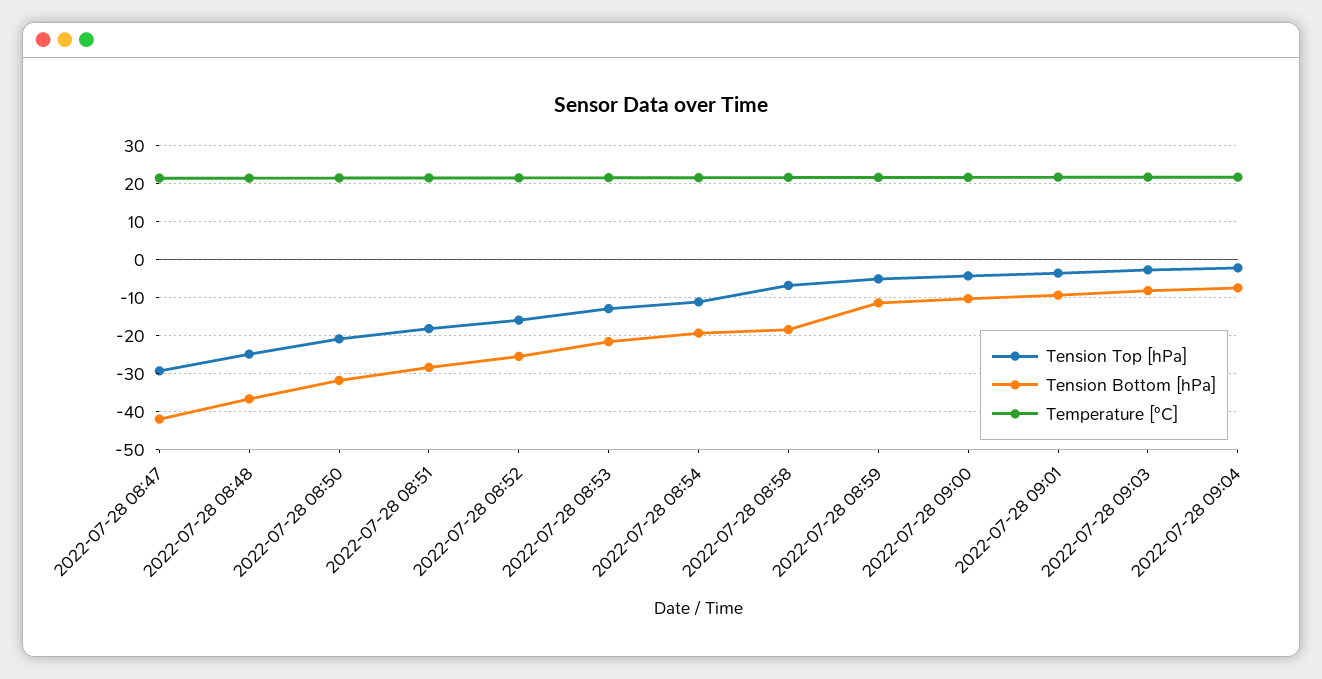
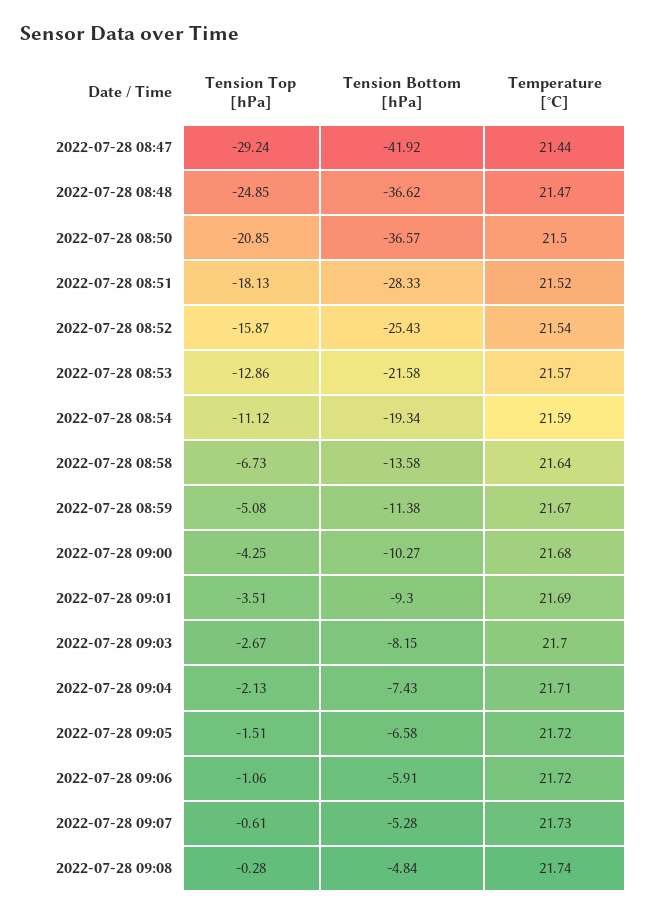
Tension Bottom [hPa], 2022-07-28 08:50: -32 -> -36.57
Tension Bottom [hPa], 2022-07-28 08:58: -18 -> -13.58
Tension Top [hPa], 2022-07-28 09:05: none -> -1.51
Tension Bottom [hPa], 2022-07-28 09:05: none -> -6.58
Temperature [°C], 2022-07-28 09:05: none -> 21.72
Tension Top [hPa], 2022-07-28 09:06: none -> -1.06
Tension Bottom [hPa], 2022-07-28 09:06: none -> -5.91
Temperature [°C], 2022-07-28 09:06: none -> 21.72
Tension Top [hPa], 2022-07-28 09:07: none -> -0.61
Tension Bottom [hPa], 2022-07-28 09:07: none -> -5.28
Temperature [°C], 2022-07-28 09:07: none -> 21.73
Tension Top [hPa], 2022-07-28 09:08: none -> -0.28
Tension Bottom [hPa], 2022-07-28 09:08: none -> -4.84
Temperature [°C], 2022-07-28 09:08: none -> 21.74

